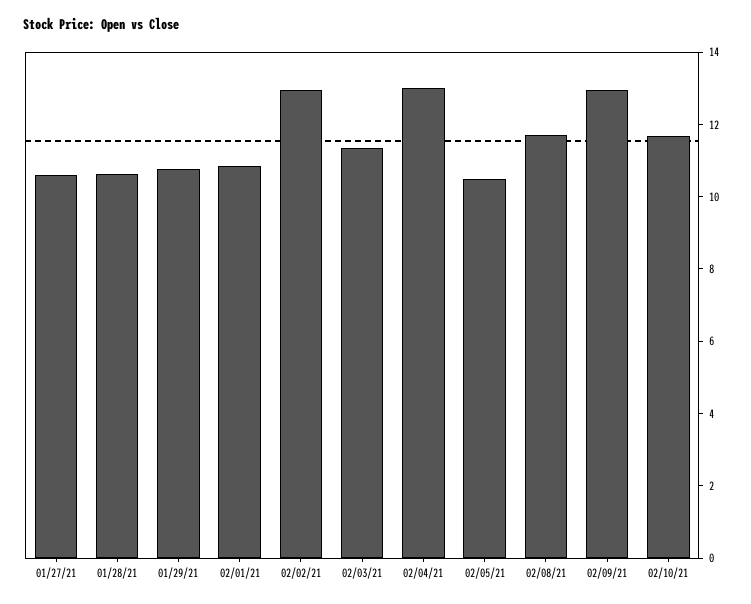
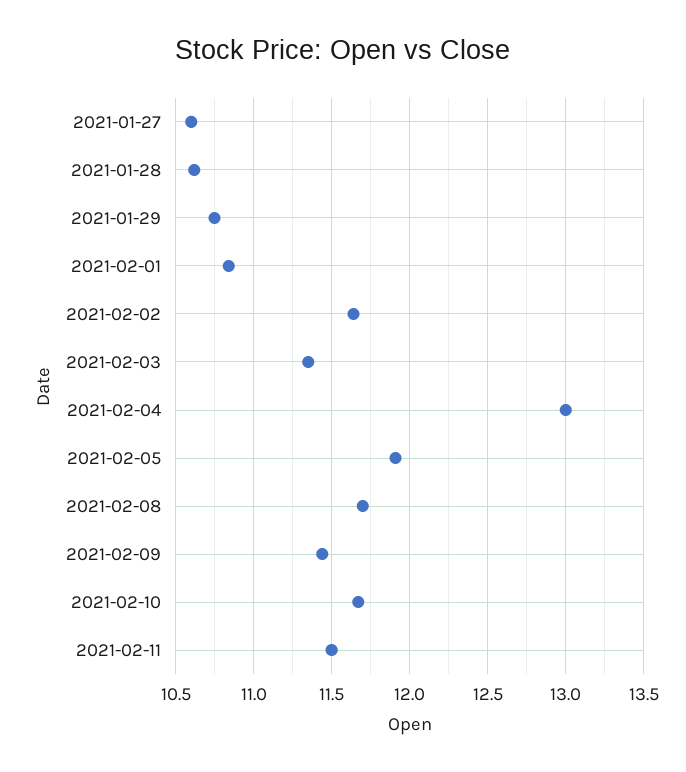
02/02/21: 13 -> 11.65
02/05/21: 10.5 -> 11.9
02/09/21: 13 -> 11.45
2021-02-11: none -> 11.5

